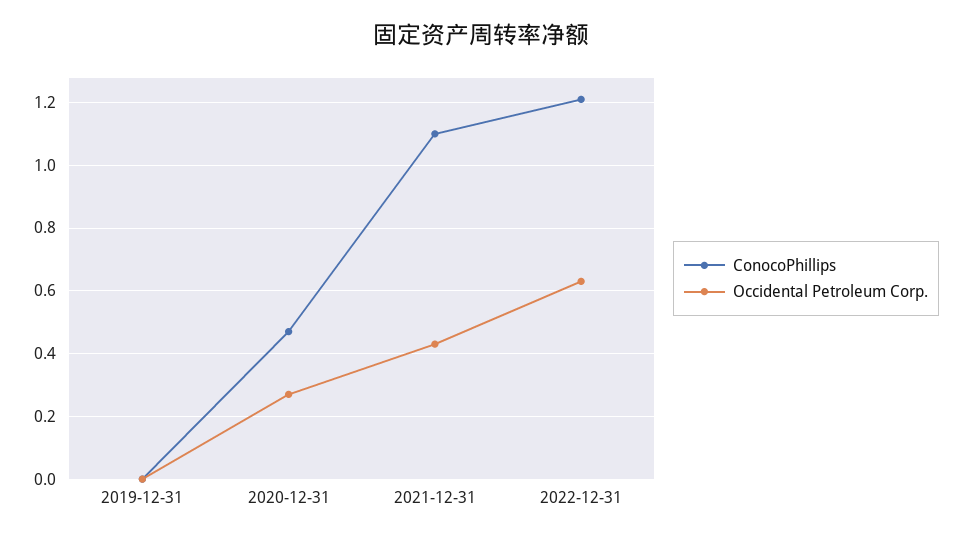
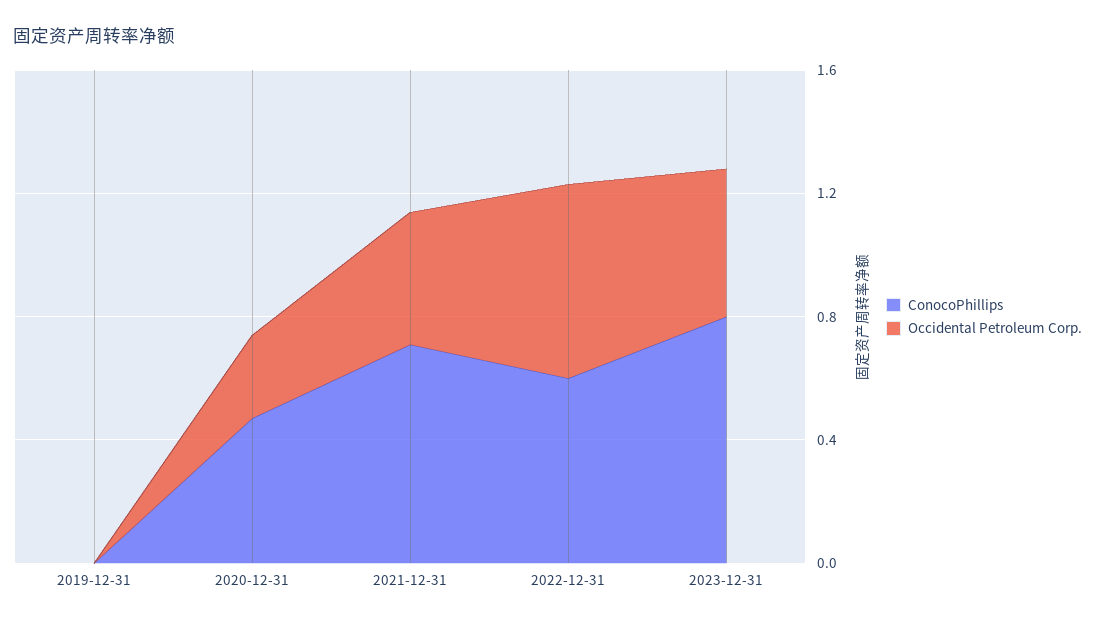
ConocoPhillips, 2021-12-31: 1.1 -> 0.7
ConocoPhillips, 2022-12-31: 1.2 -> 0.6
ConocoPhillips, 2023-12-31: none -> 0.8
Occidental Petroleum Corp., 2023-12-31: none -> 0.5

